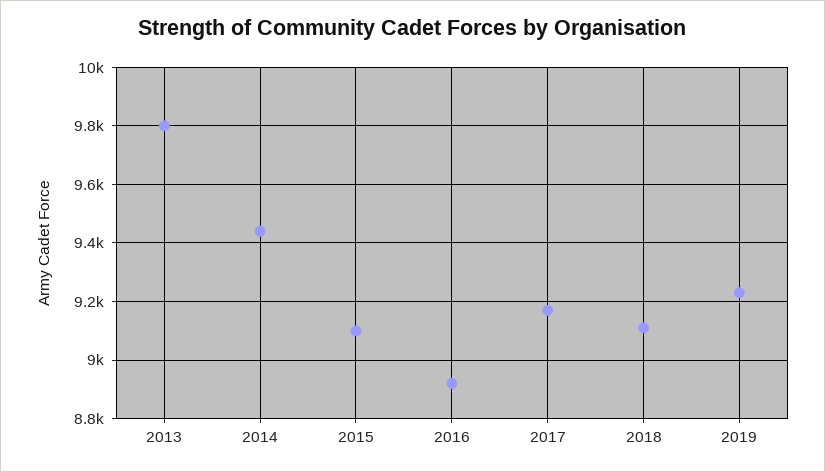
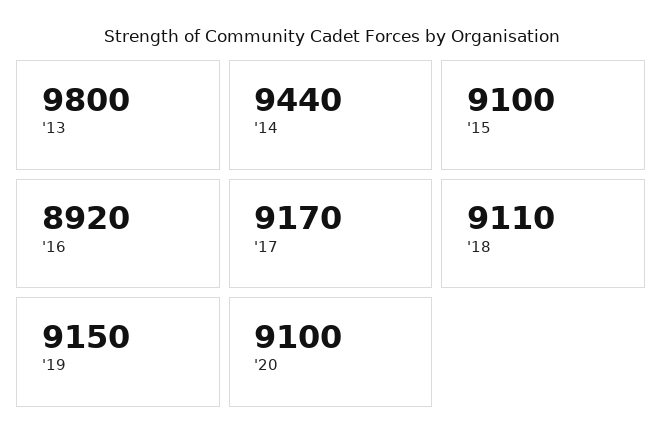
2019: 9225 -> 9150
'20: none -> 9100

